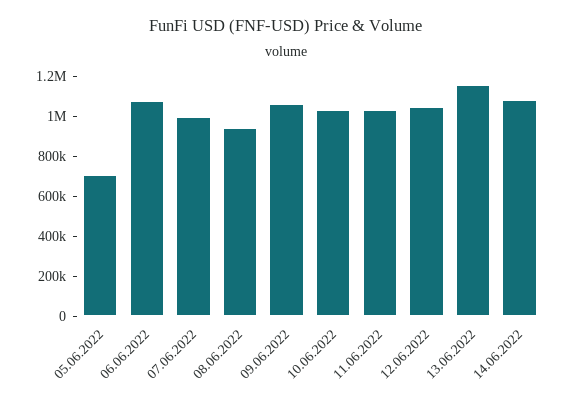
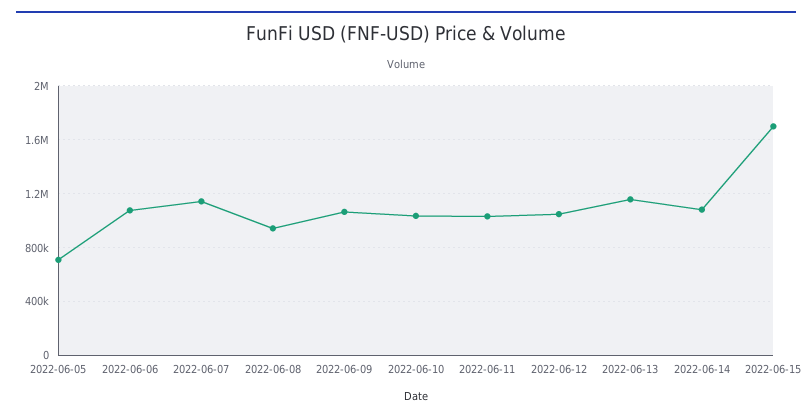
07.06.2022: 1000000 -> 1150000
2022-06-15: none -> 1700000

